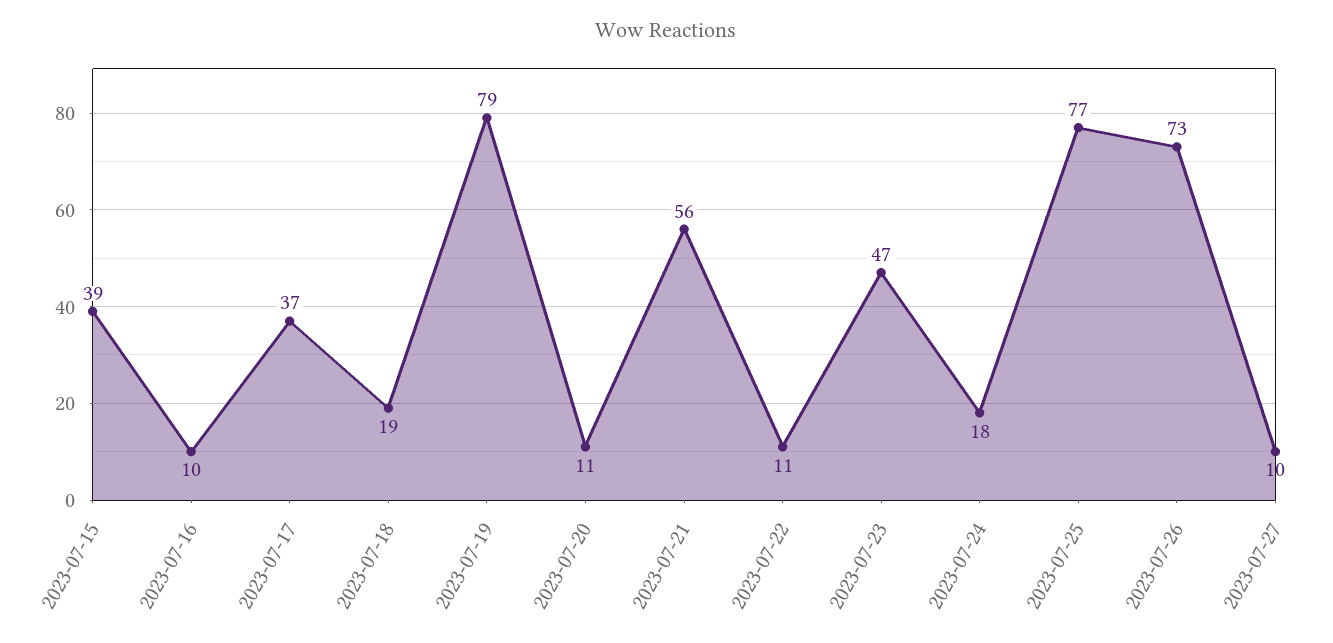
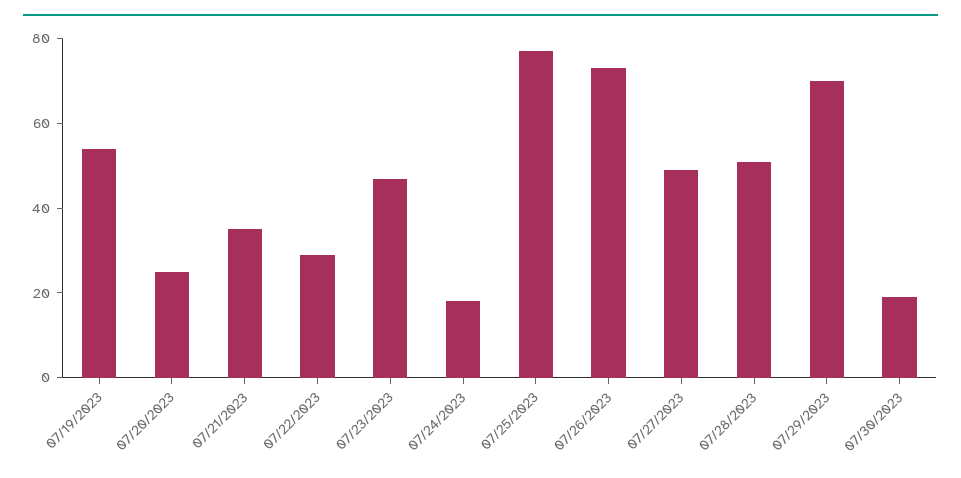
2023-07-15: 39 -> none
2023-07-16: 10 -> none
2023-07-17: 37 -> none
2023-07-18: 19 -> none
2023-07-19: 79 -> 55
2023-07-20: 11 -> 25
2023-07-21: 56 -> 35
2023-07-22: 11 -> 30
2023-07-27: 10 -> 50
07/28/2023: none -> 50
07/29/2023: none -> 70
07/30/2023: none -> 20

